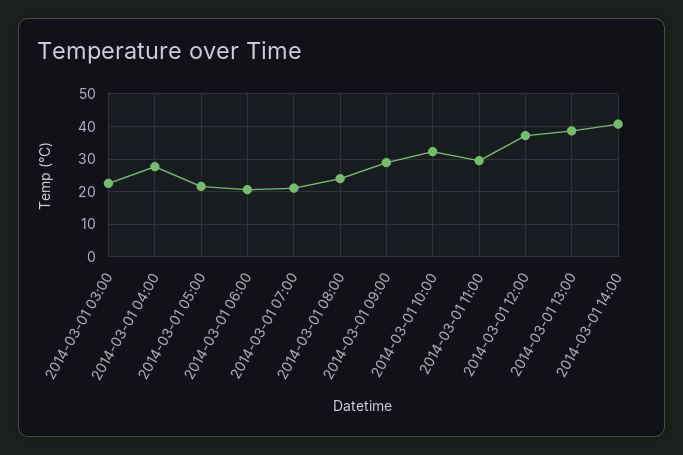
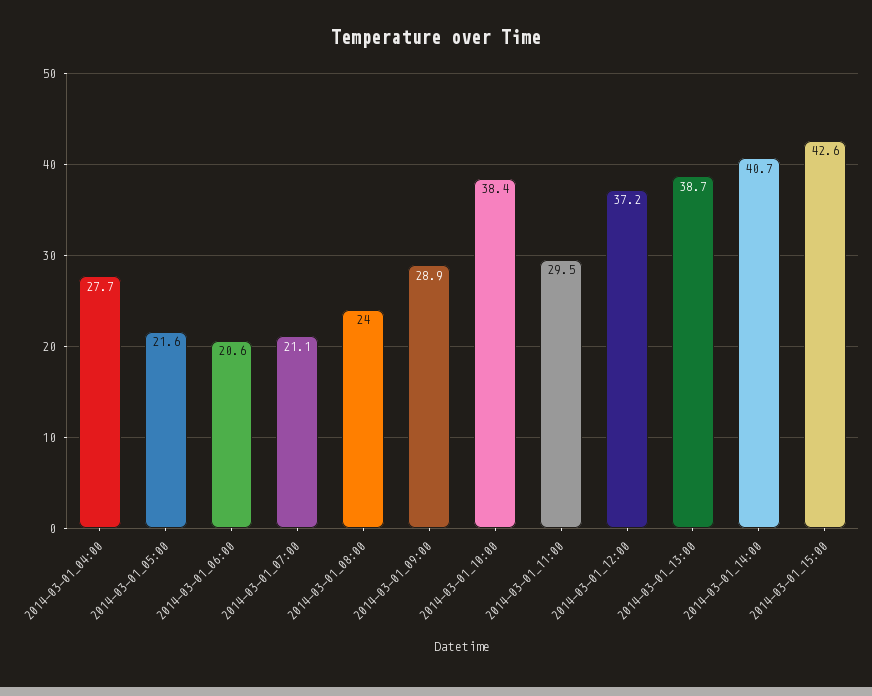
2014-03-01 03:00: 22 -> none
2014-03-01 10:00: 32 -> 38.4
2014-03-01_15:00: none -> 42.6

